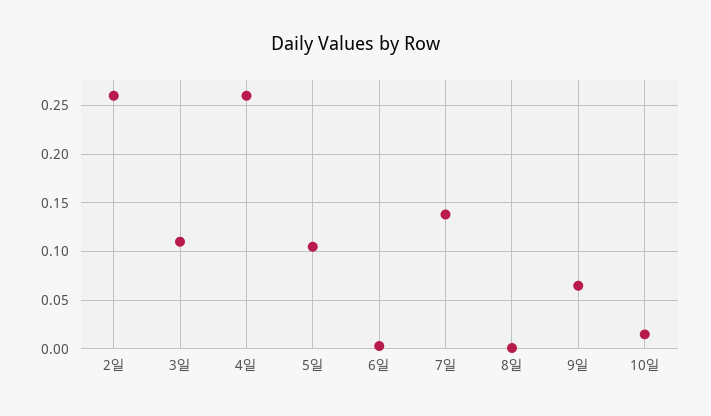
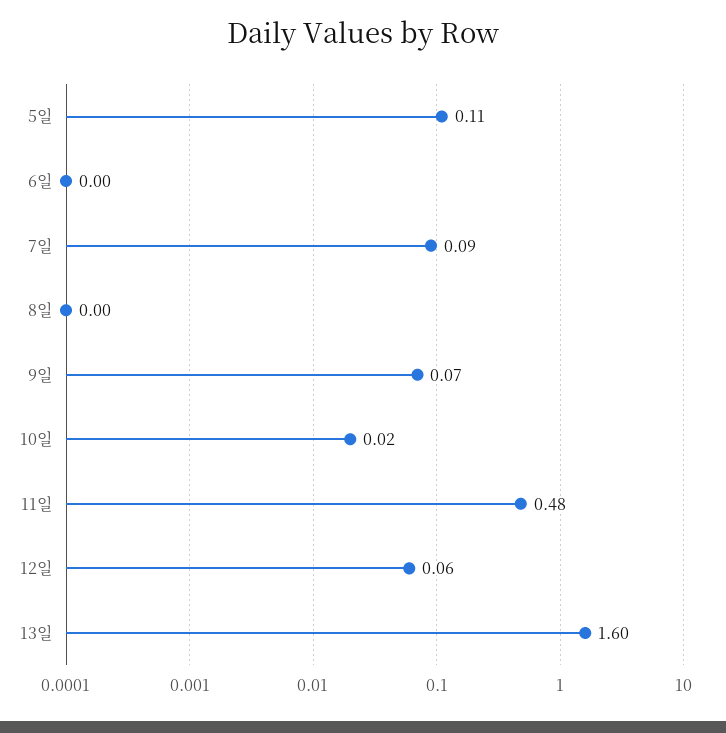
2일: 0.26 -> none
3일: 0.11 -> none
4일: 0.26 -> none
7일: 0.14 -> 0.09
11일: none -> 0.48
12일: none -> 0.06
13일: none -> 1.6

